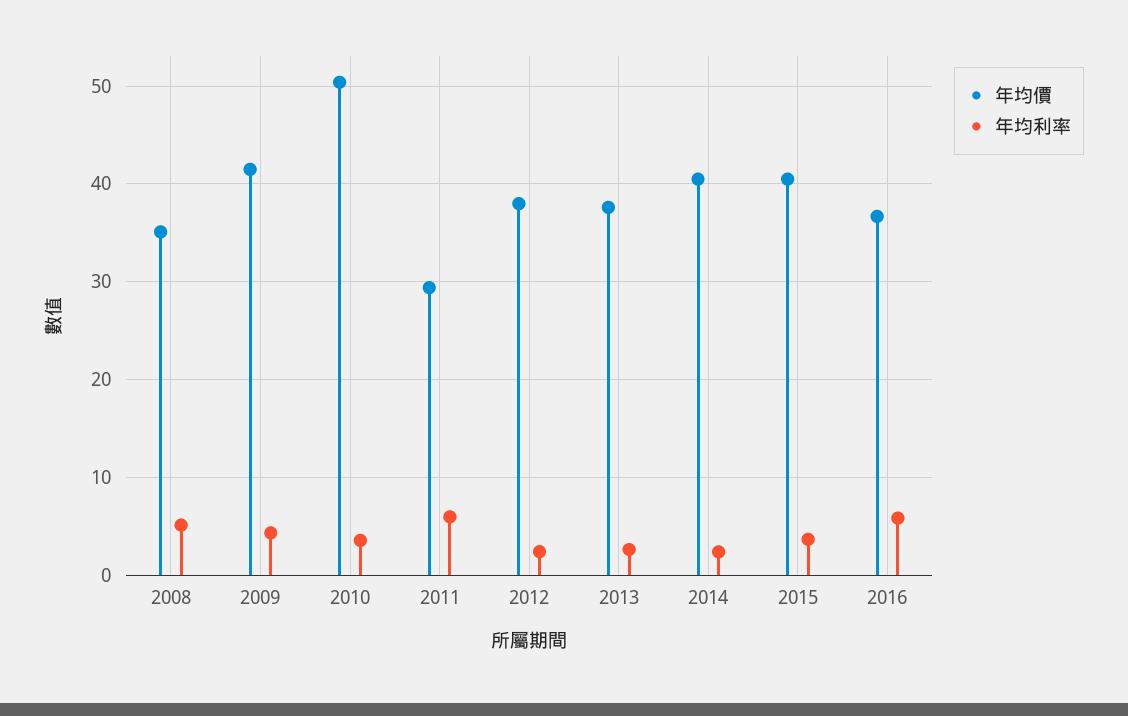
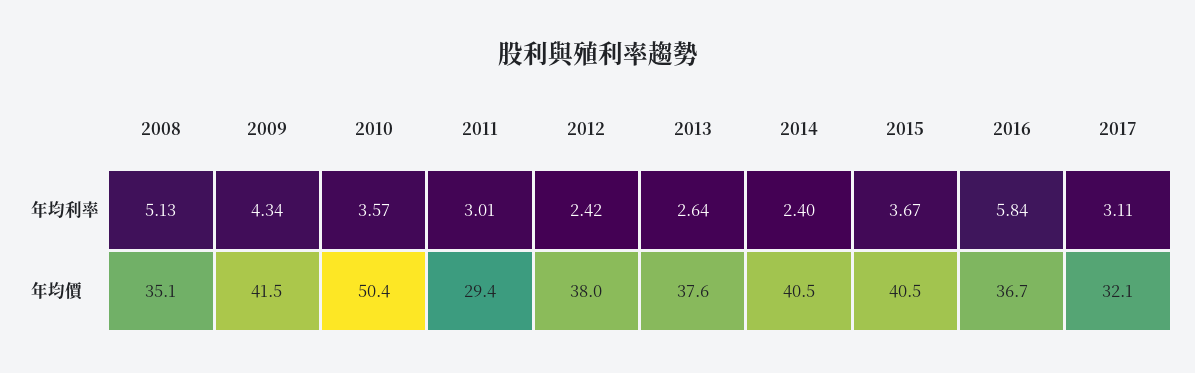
年均利率, 2011: 6 -> 3.01
年均利率, 2017: none -> 3.11
年均價, 2017: none -> 32.1

